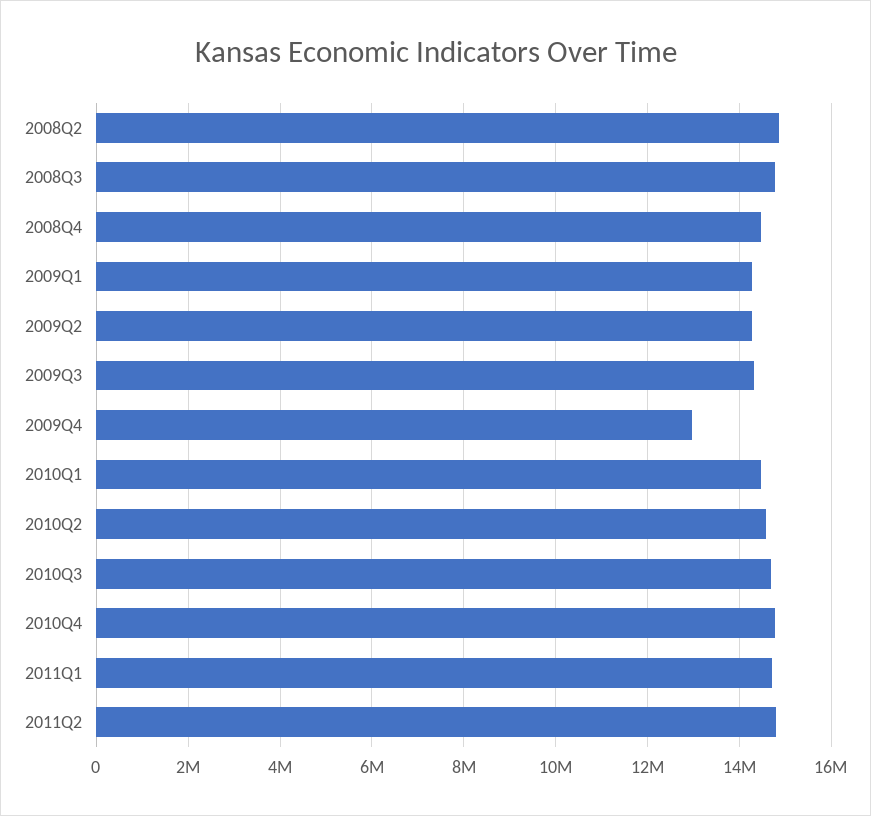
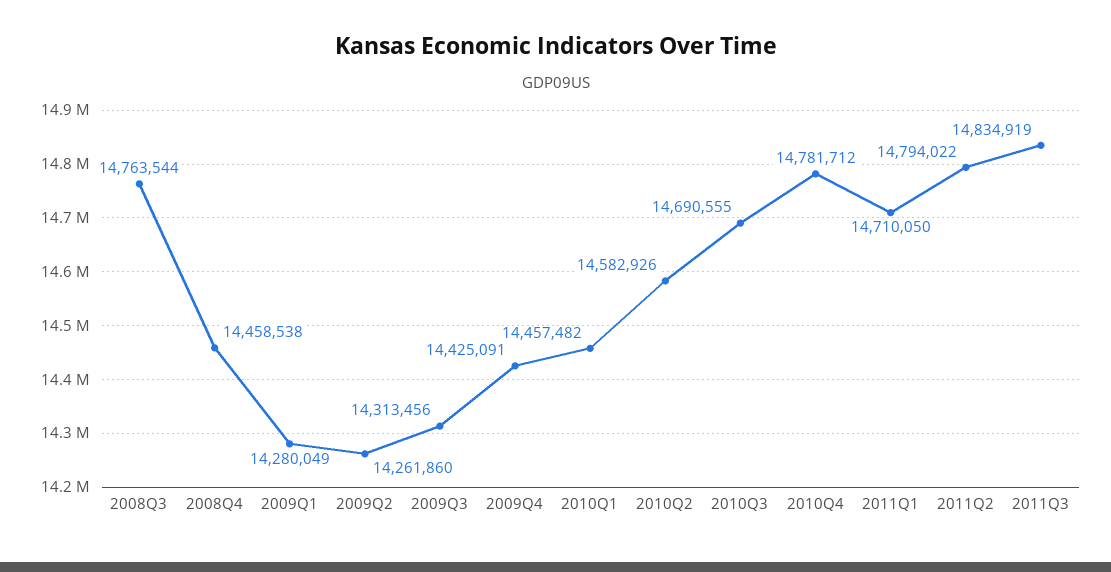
2008Q2: 14800000 -> none
2009Q4: 13000000 -> 14425091
2011Q3: none -> 14834919

